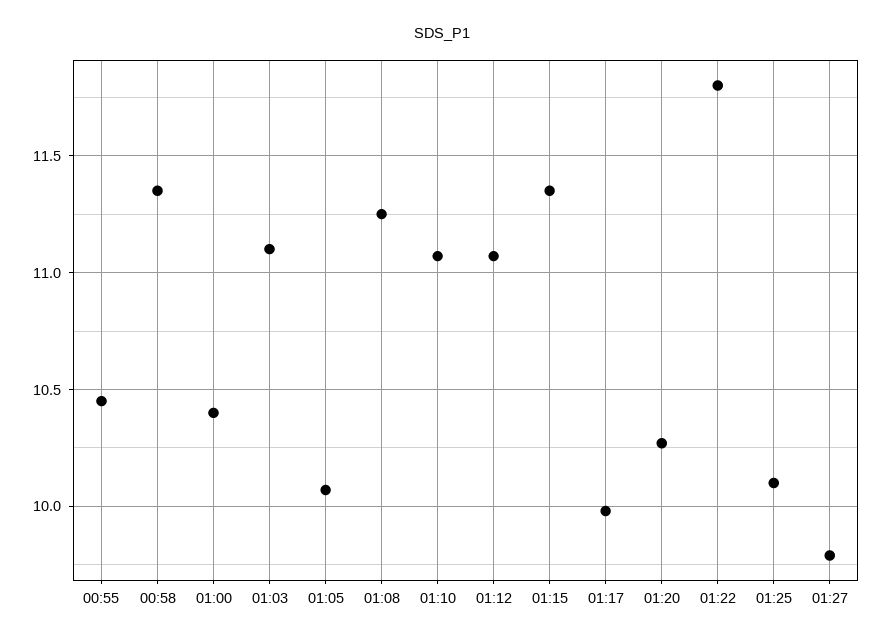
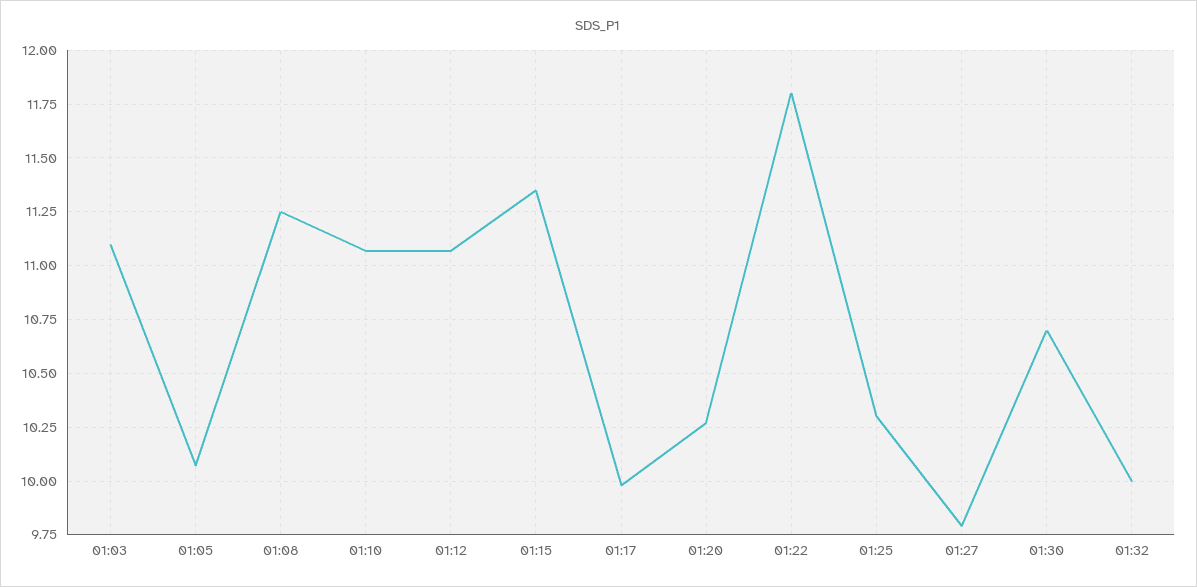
00:55: 10.45 -> none
00:58: 11.35 -> none
01:00: 10.4 -> none
01:25: 10.1 -> 10.3
01:30: none -> 10.7
01:32: none -> 10

